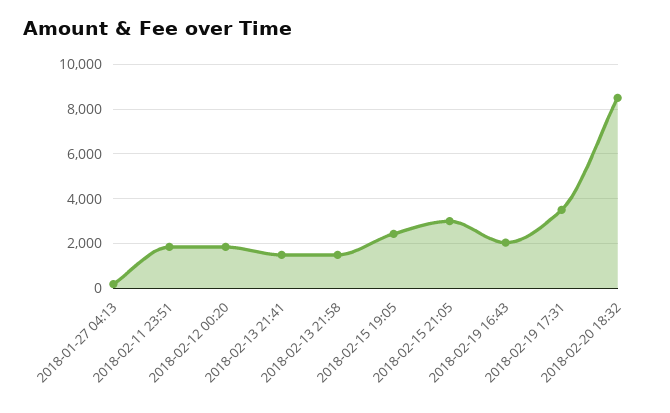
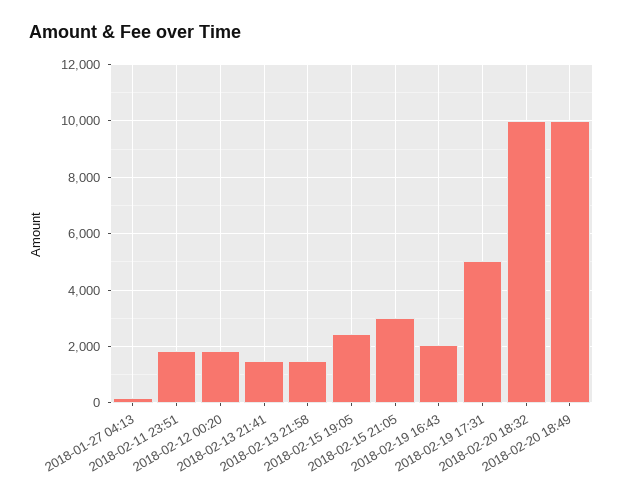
2018-02-19 17:31: 3500 -> 5000
2018-02-20 18:32: 8500 -> 10000
2018-02-20 18:49: none -> 10000

